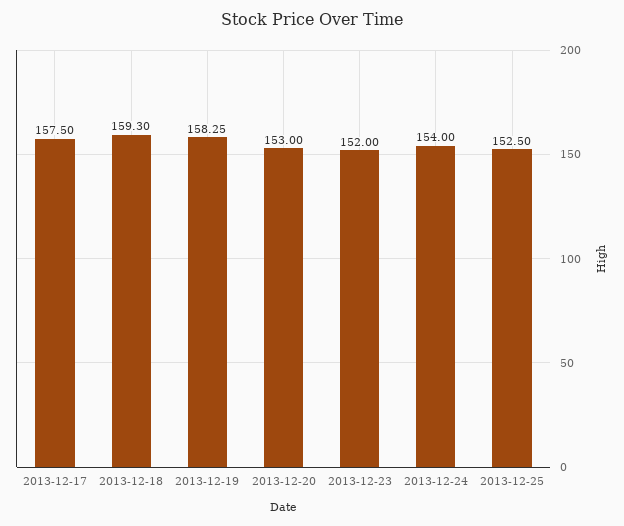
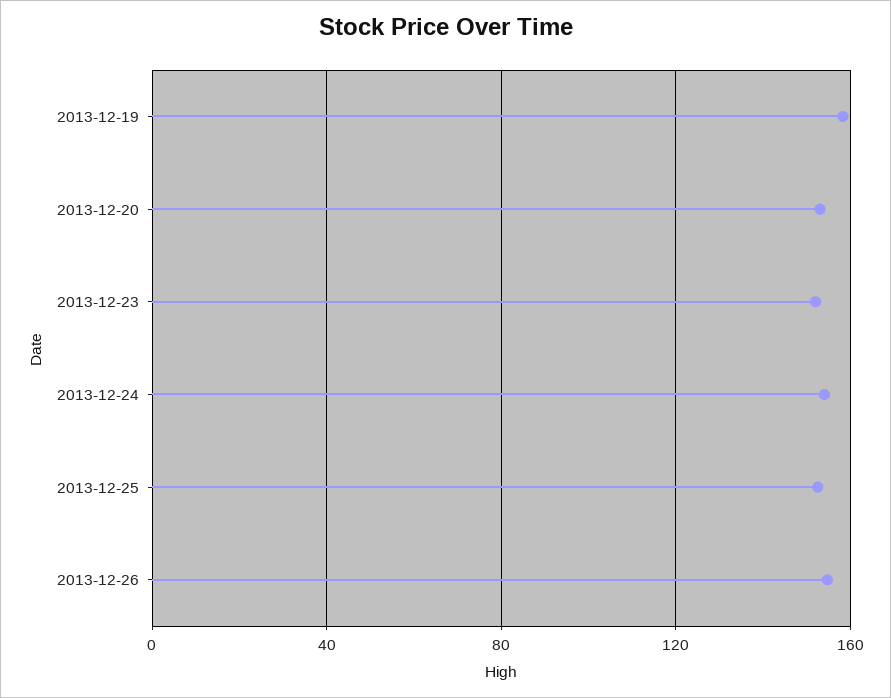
2013-12-17: 157.5 -> none
2013-12-18: 159.3 -> none
2013-12-26: none -> 155

